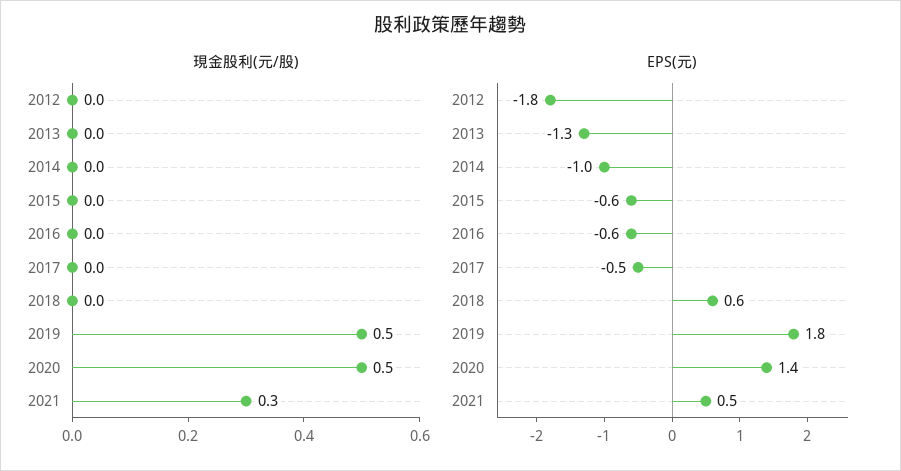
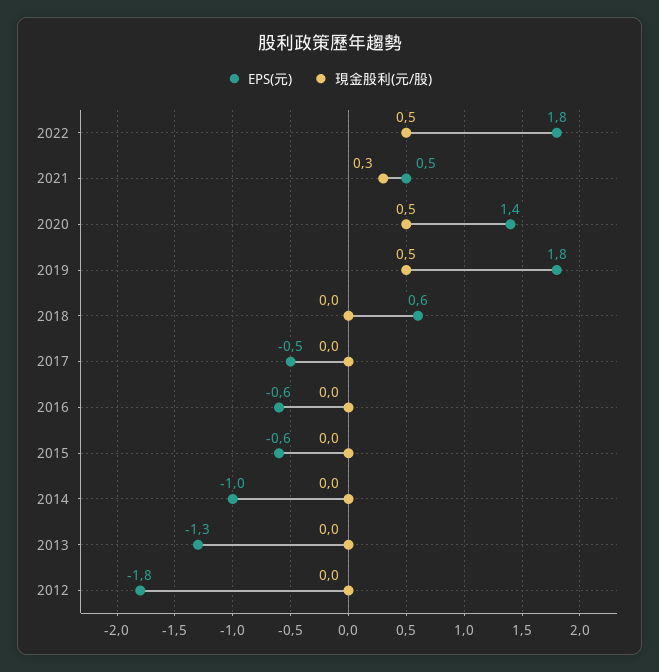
EPS(元), 2022: none -> 1.8
現金股利(元/股), 2022: none -> 0.5

